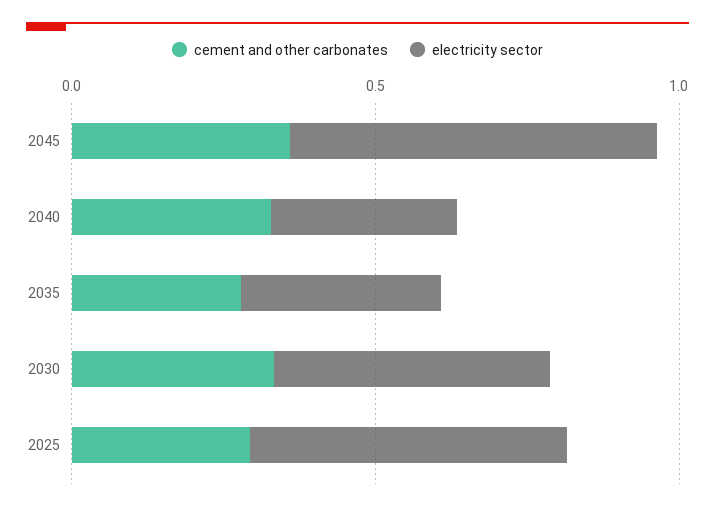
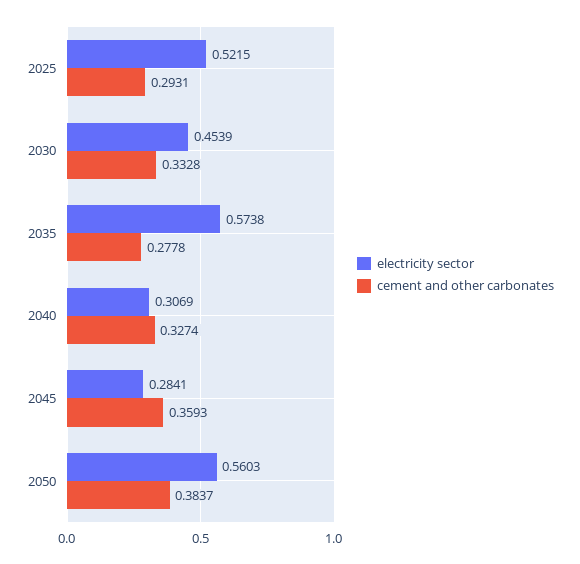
electricity sector, 2045: 0.6 -> 0.2841
electricity sector, 2035: 0.3 -> 0.5738
electricity sector, 2050: none -> 0.5603
cement and other carbonates, 2050: none -> 0.3837

